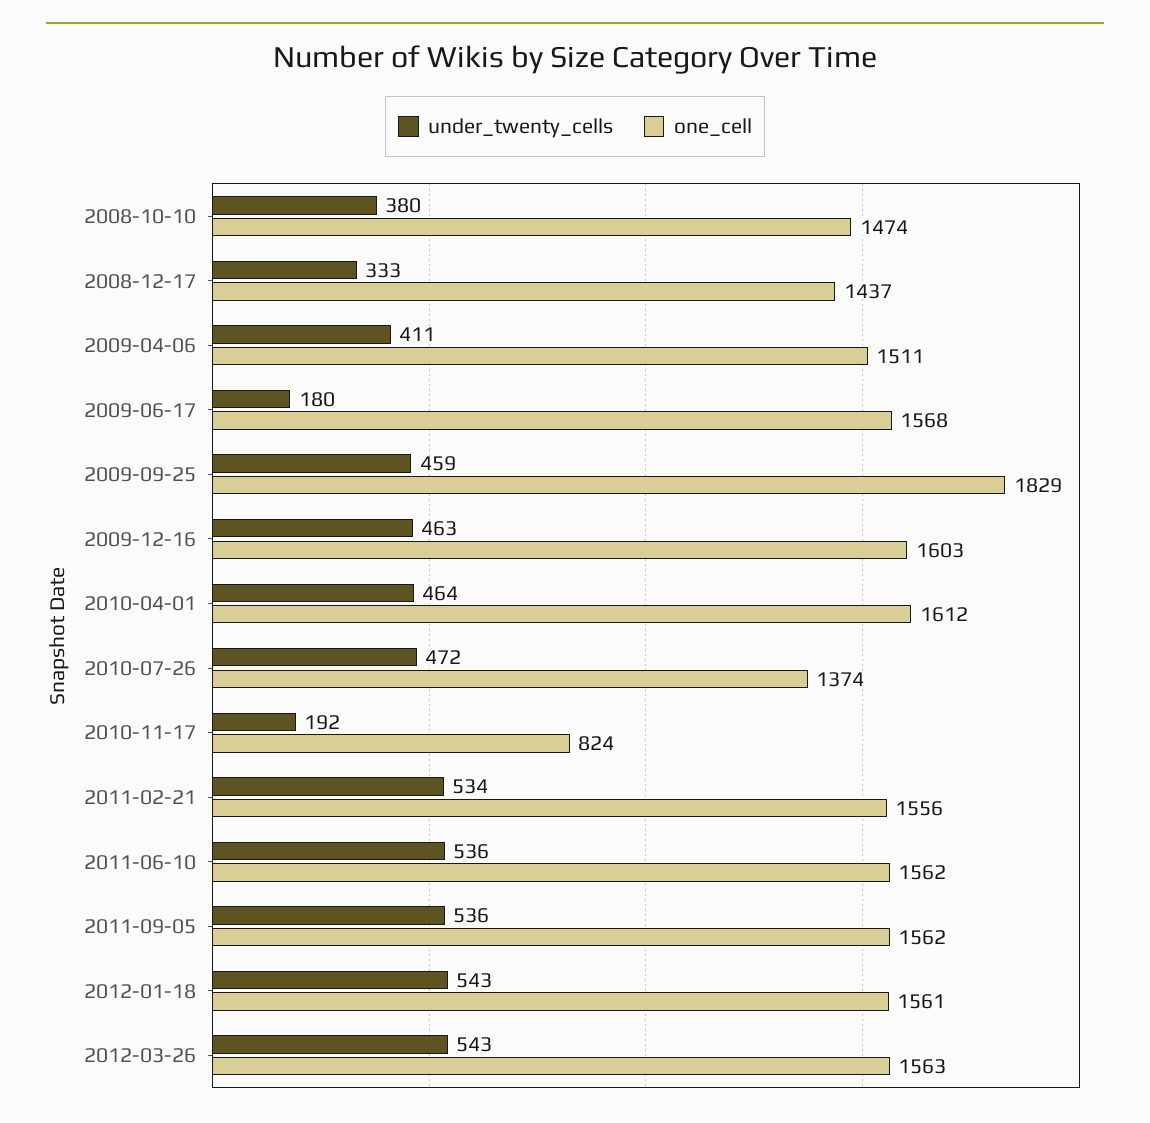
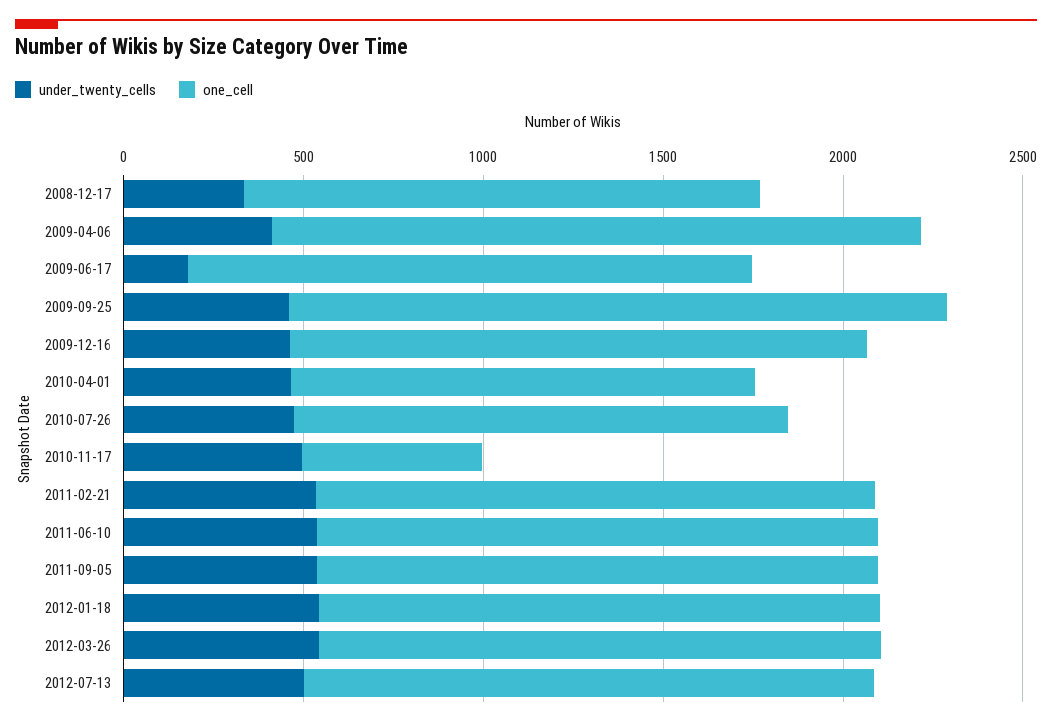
under_twenty_cells, 2008-10-10: 380 -> none
one_cell, 2008-10-10: 1474 -> none
one_cell, 2009-04-06: 1511 -> 1800
one_cell, 2010-04-01: 1612 -> 1300
under_twenty_cells, 2010-11-17: 192 -> 500
one_cell, 2010-11-17: 824 -> 500
under_twenty_cells, 2012-07-13: none -> 500
one_cell, 2012-07-13: none -> 1600

